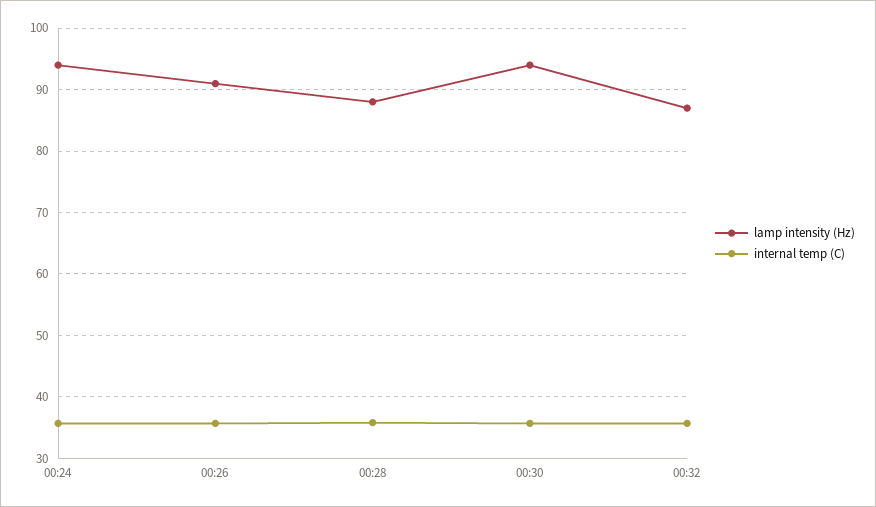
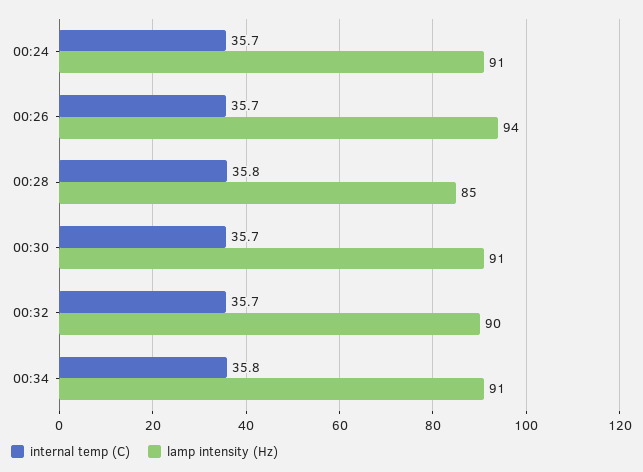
lamp intensity (Hz), 00:24: 94 -> 91
lamp intensity (Hz), 00:26: 91 -> 94
lamp intensity (Hz), 00:28: 88 -> 85
lamp intensity (Hz), 00:30: 94 -> 91
lamp intensity (Hz), 00:32: 87 -> 90
internal temp (C), 00:34: none -> 35.8
lamp intensity (Hz), 00:34: none -> 91

